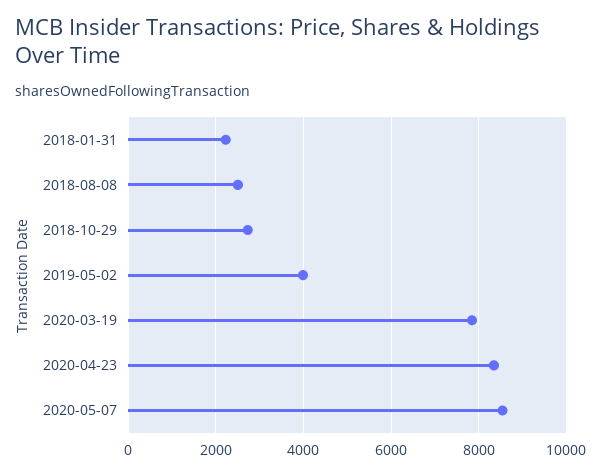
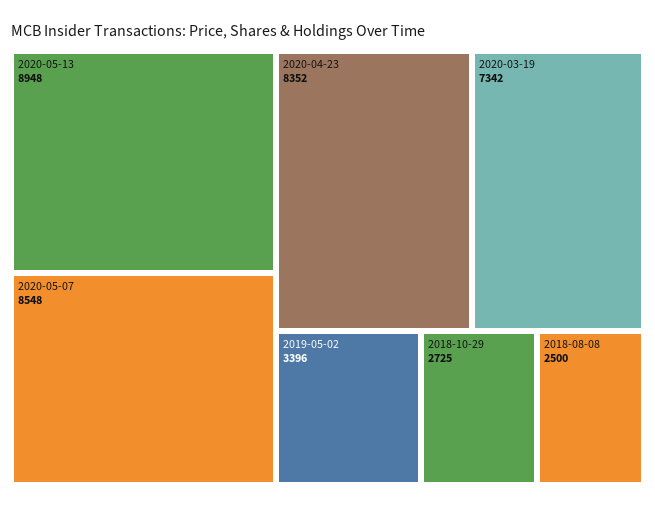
2018-01-31: 2200 -> none
2019-05-02: 4000 -> 3396
2020-03-19: 7800 -> 7342
2020-05-13: none -> 8948

